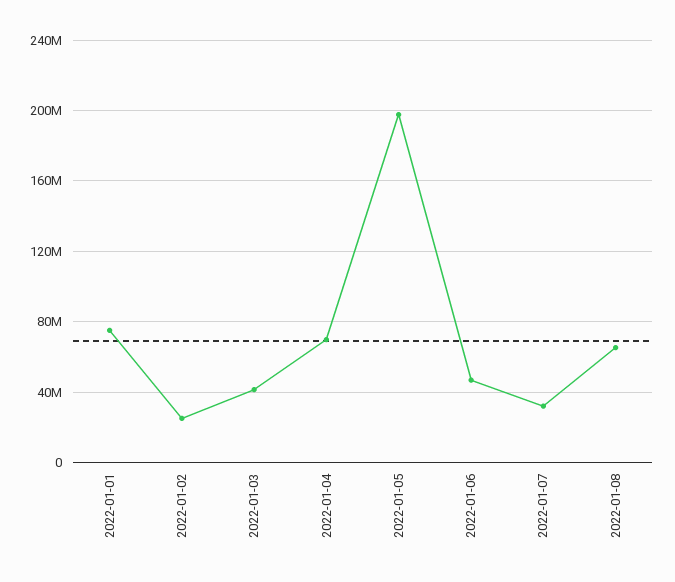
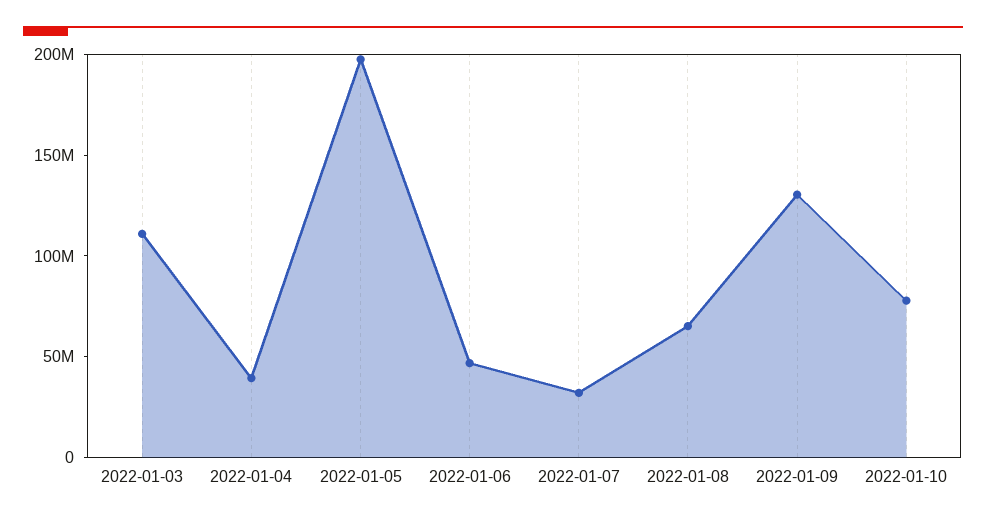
2022-01-01: 75000000 -> none
2022-01-02: 25000000 -> none
2022-01-03: 40000000 -> 110000000
2022-01-04: 70000000 -> 40000000
2022-01-09: none -> 130000000
2022-01-10: none -> 80000000

